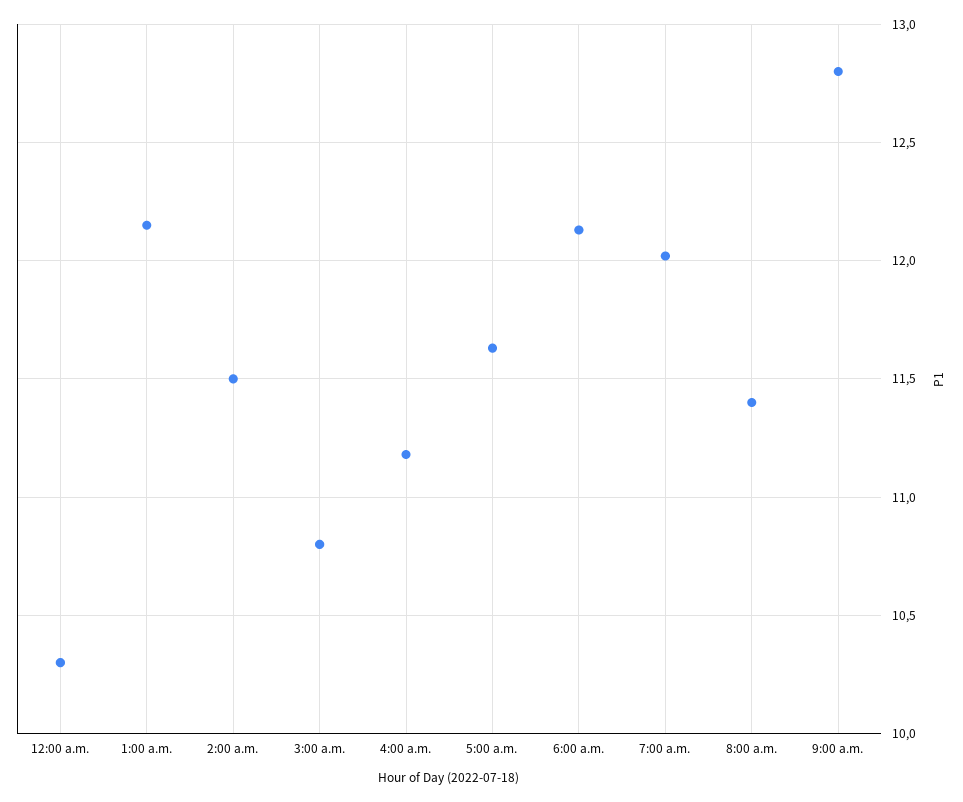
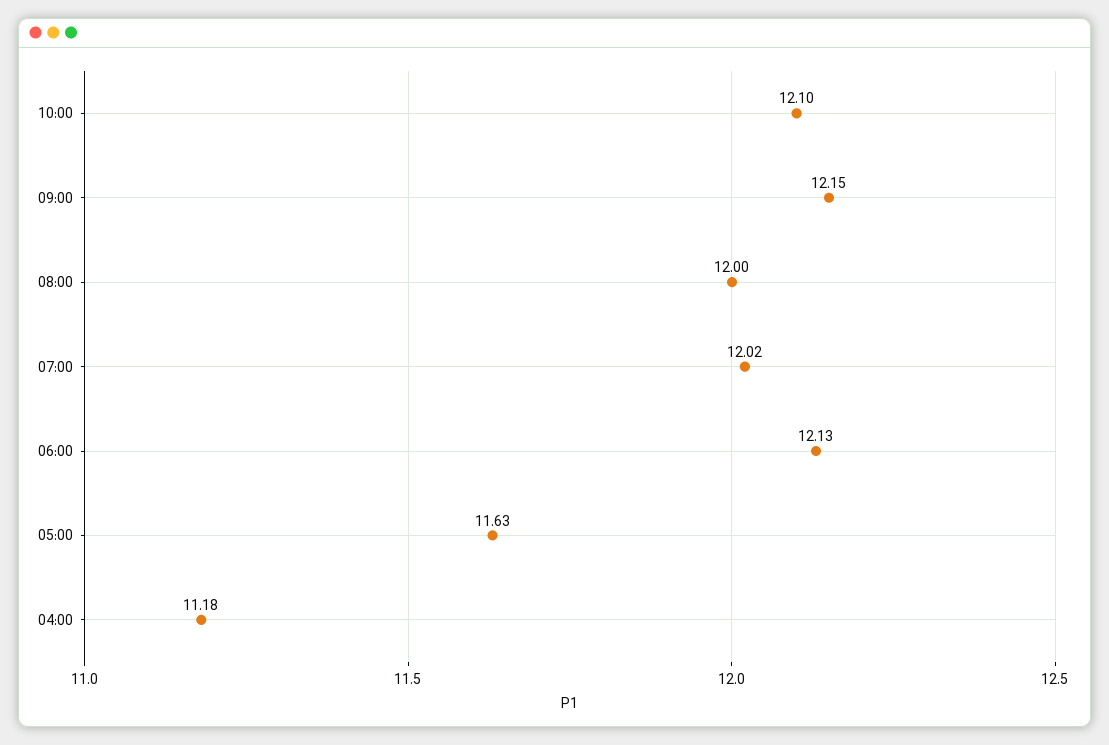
12:00 a.m.: 10.3 -> none
1:00 a.m.: 12.15 -> none
2:00 a.m.: 11.5 -> none
3:00 a.m.: 10.8 -> none
8:00 a.m.: 11.4 -> 12
9:00 a.m.: 12.8 -> 12.15
10:00: none -> 12.1

